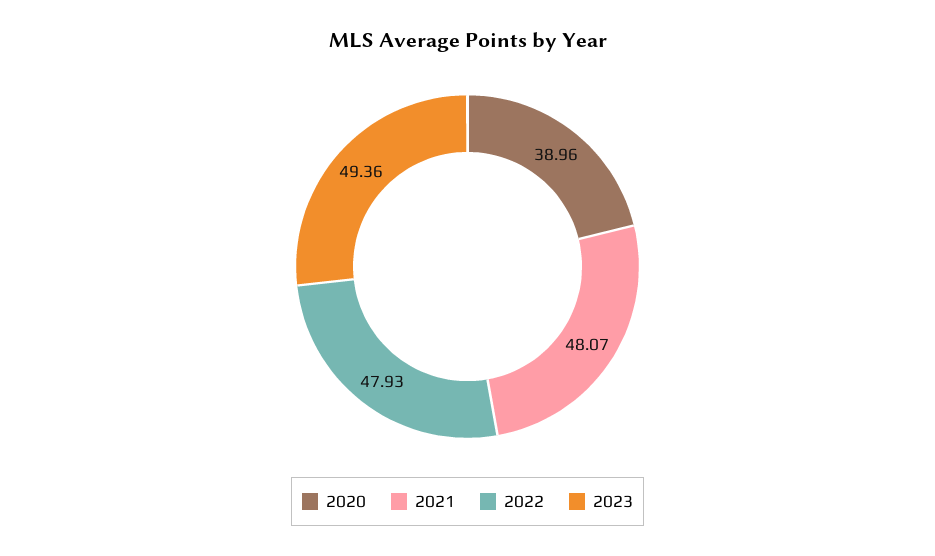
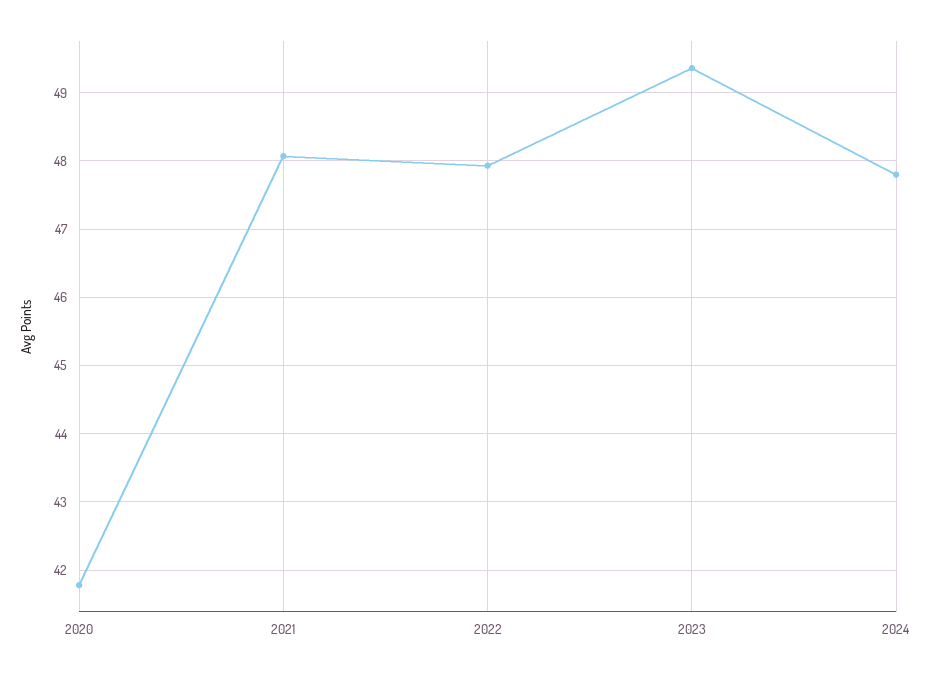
2020: 38.96 -> 41.8
2024: none -> 47.8

